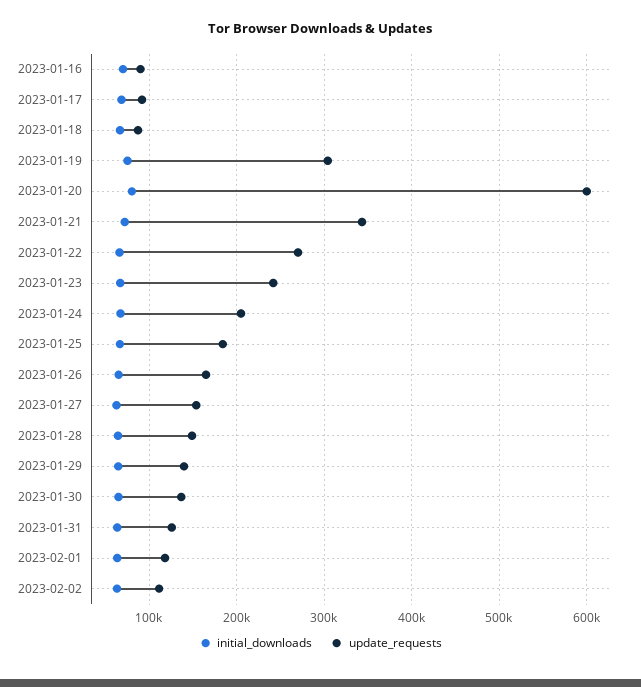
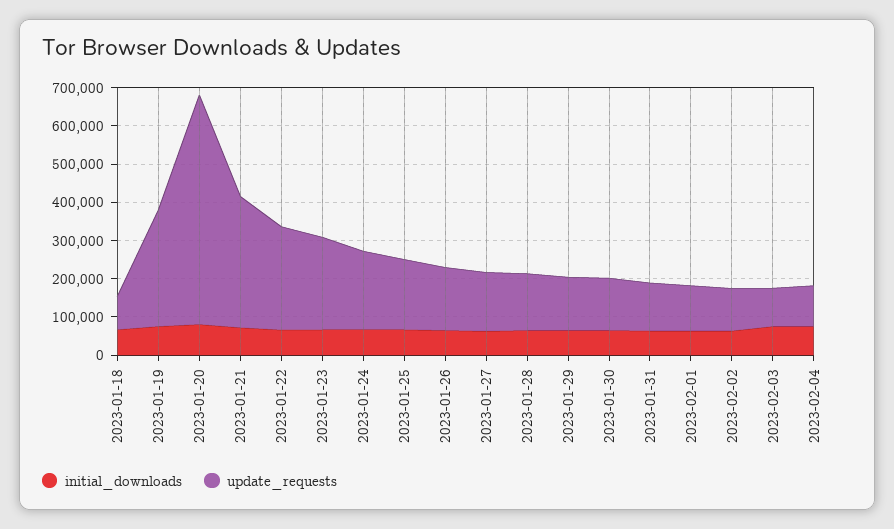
initial_downloads, 2023-01-16: 70000 -> none
update_requests, 2023-01-16: 90000 -> none
initial_downloads, 2023-01-17: 70000 -> none
update_requests, 2023-01-17: 90000 -> none
initial_downloads, 2023-02-03: none -> 75000
update_requests, 2023-02-03: none -> 100000
initial_downloads, 2023-02-04: none -> 75000
update_requests, 2023-02-04: none -> 100000

